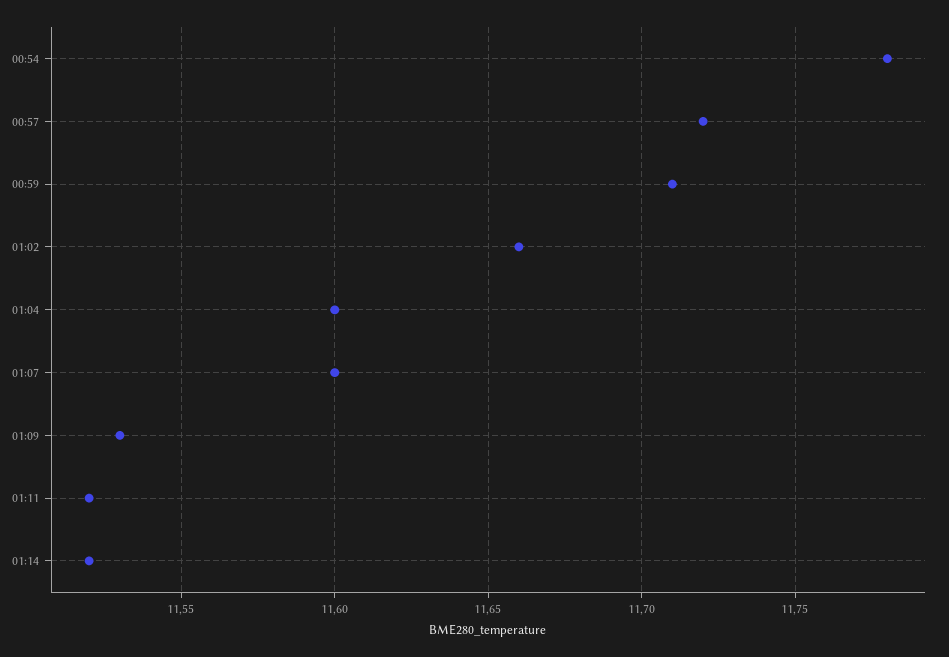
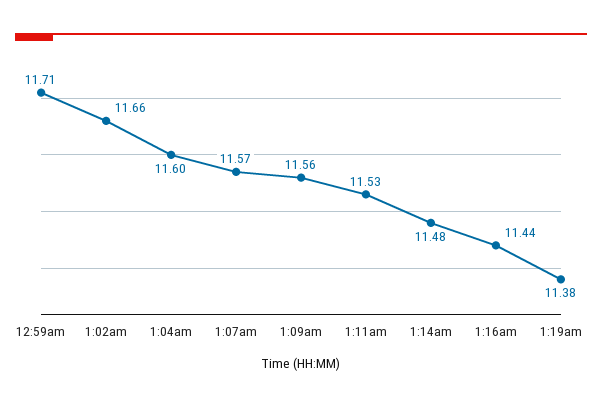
00:54: 11.78 -> none
00:57: 11.72 -> none
01:07: 11.6 -> 11.57
01:09: 11.53 -> 11.56
01:11: 11.52 -> 11.53
01:14: 11.52 -> 11.48
1:16am: none -> 11.44
1:19am: none -> 11.38

